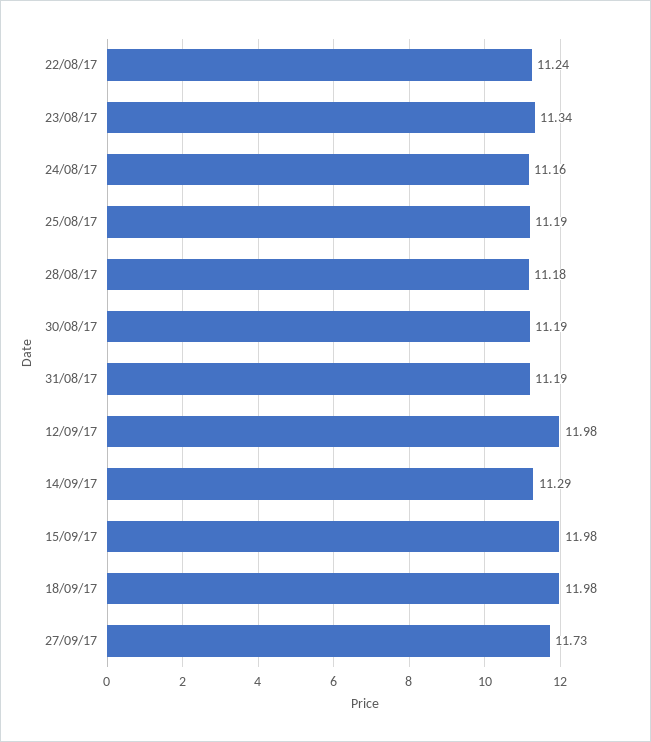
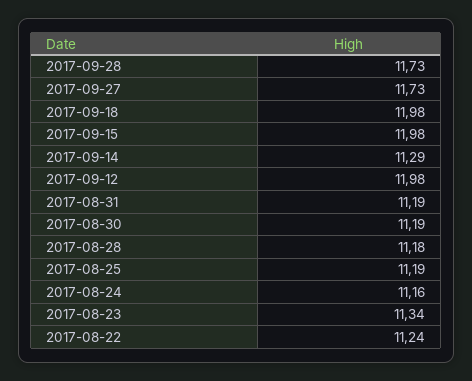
2017-09-28: none -> 11.73

